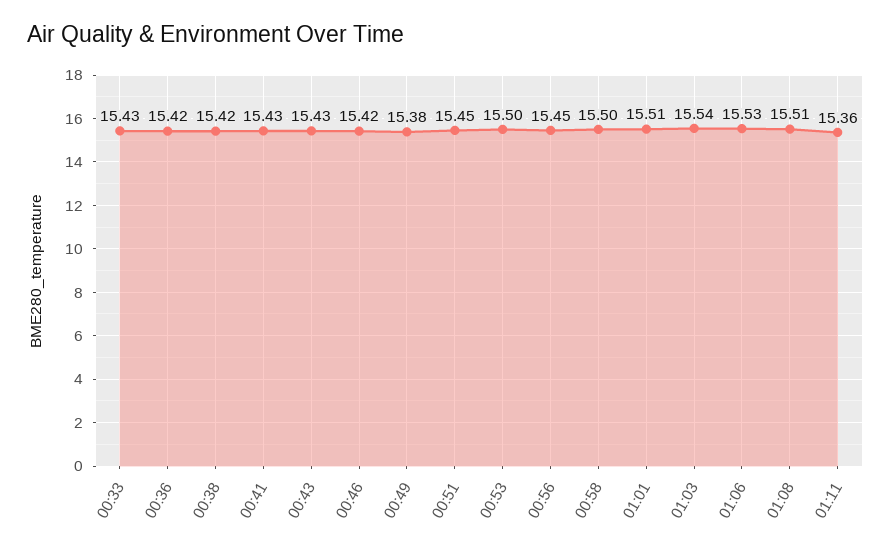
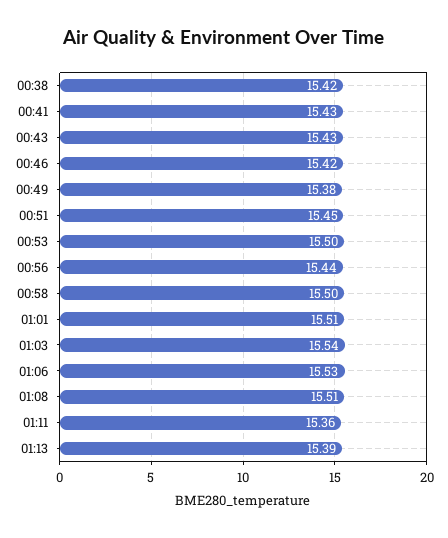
00:33: 15.43 -> none
00:36: 15.42 -> none
00:56: 15.45 -> 15.44
01:13: none -> 15.39

